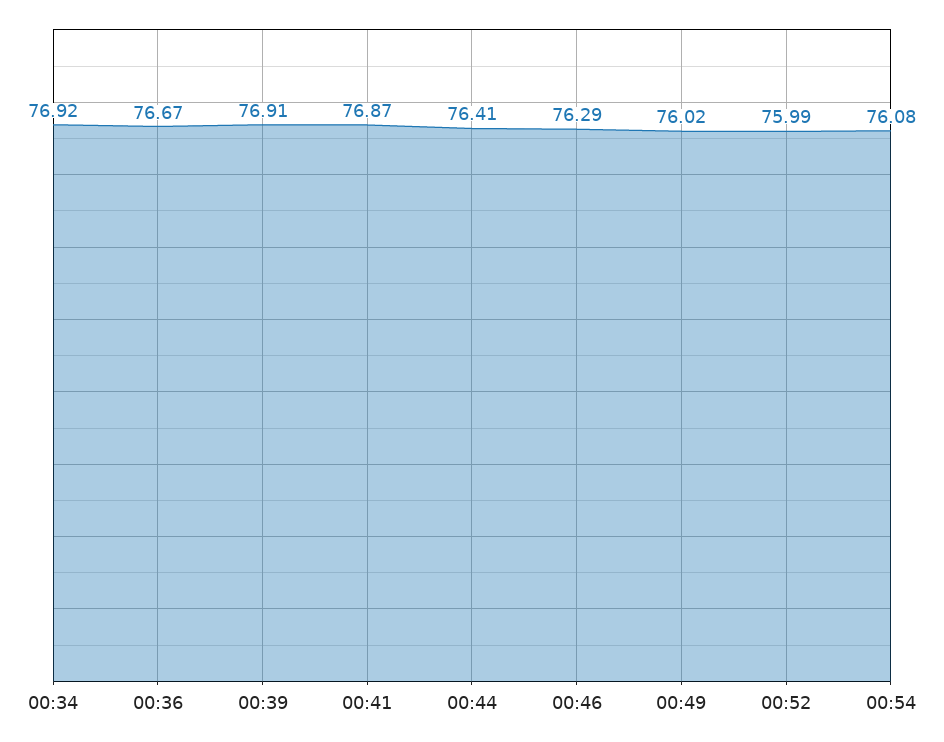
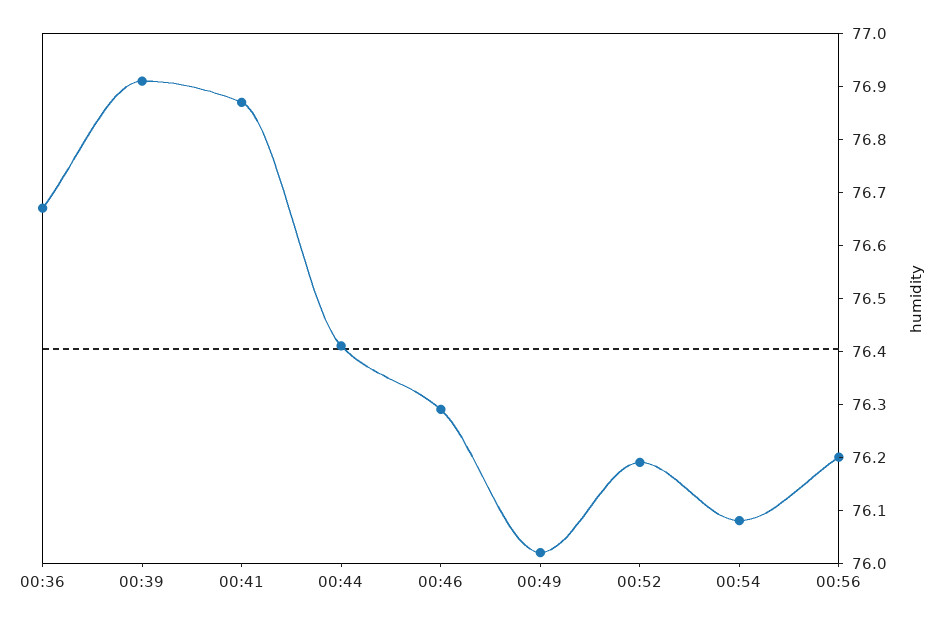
00:34: 76.92 -> none
00:52: 75.99 -> 76.2
00:56: none -> 76.2

